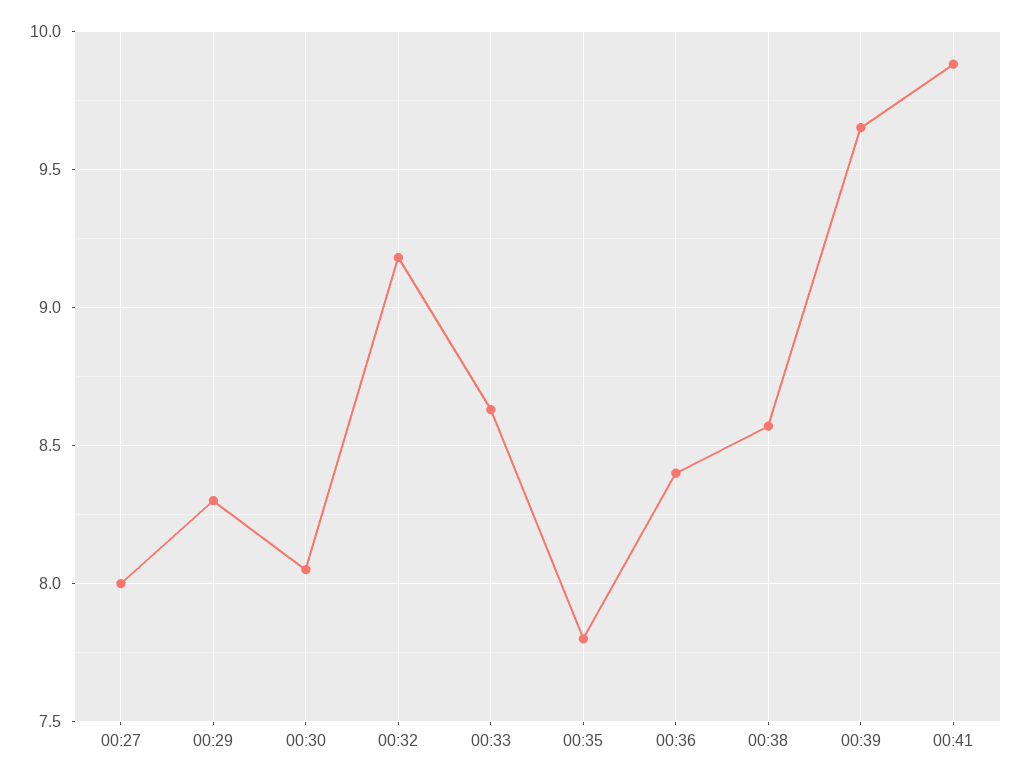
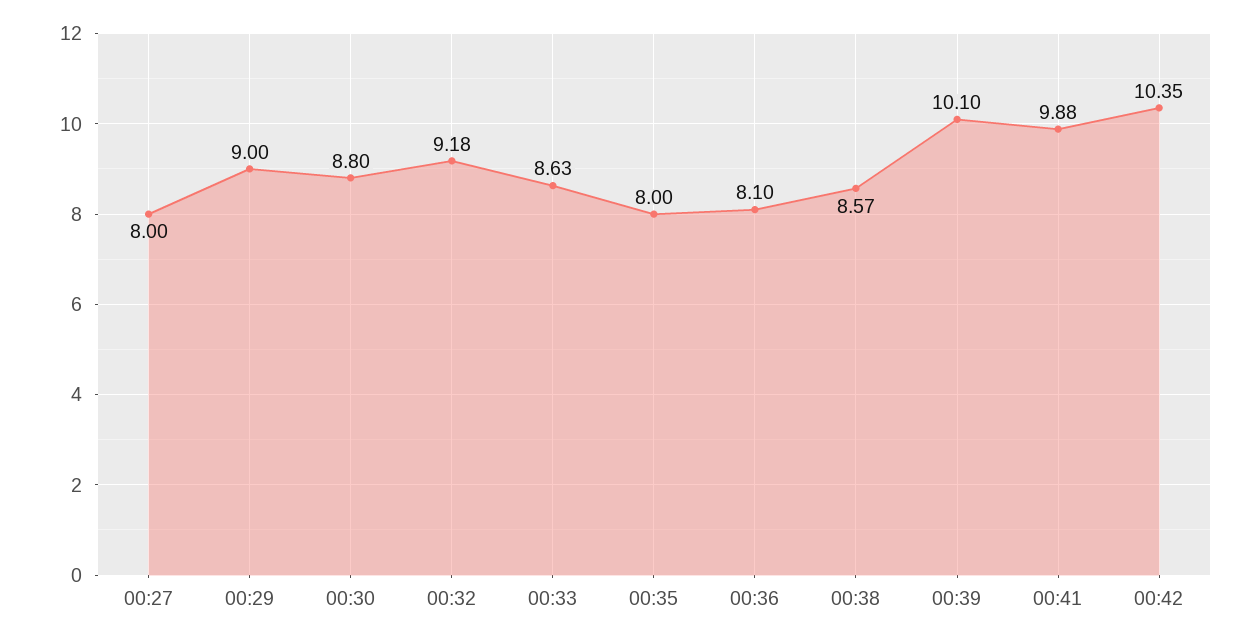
00:29: 8.3 -> 9
00:30: 8.05 -> 8.8
00:35: 7.8 -> 8
00:36: 8.4 -> 8.1
00:39: 9.65 -> 10.1
00:42: none -> 10.35

